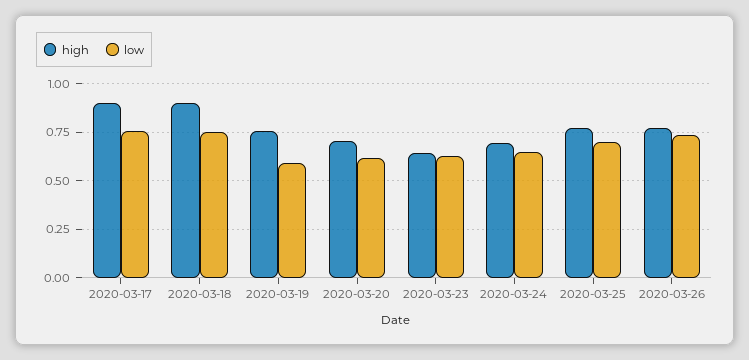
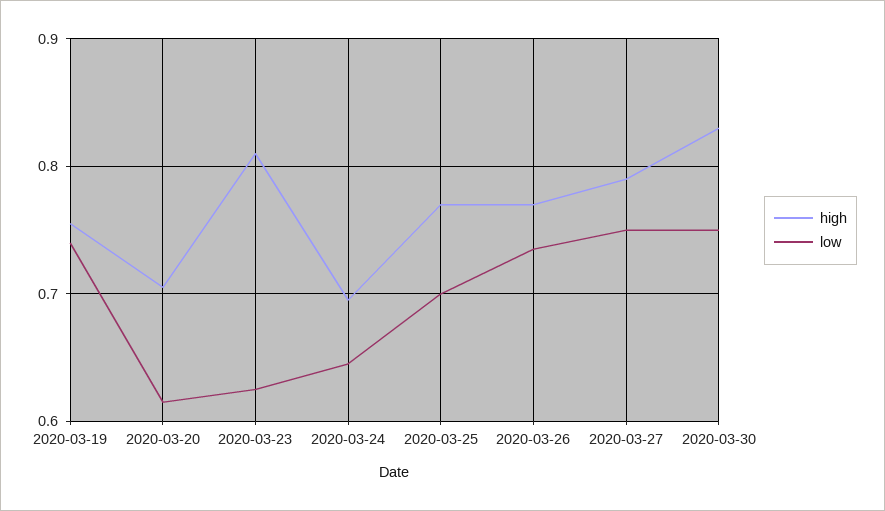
high, 2020-03-17: 0.9 -> none
low, 2020-03-17: 0.75 -> none
high, 2020-03-18: 0.9 -> none
low, 2020-03-18: 0.75 -> none
low, 2020-03-19: 0.6 -> 0.74
high, 2020-03-23: 0.65 -> 0.81
high, 2020-03-27: none -> 0.79
low, 2020-03-27: none -> 0.75
high, 2020-03-30: none -> 0.83
low, 2020-03-30: none -> 0.75

